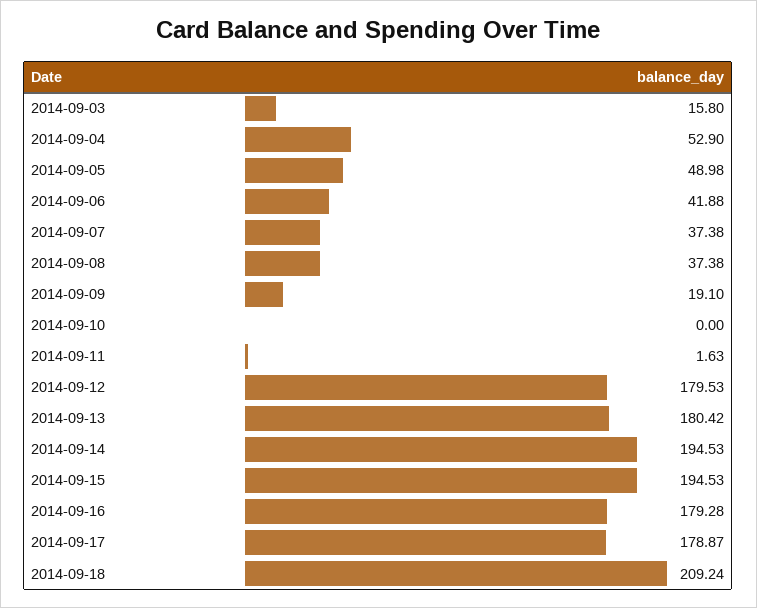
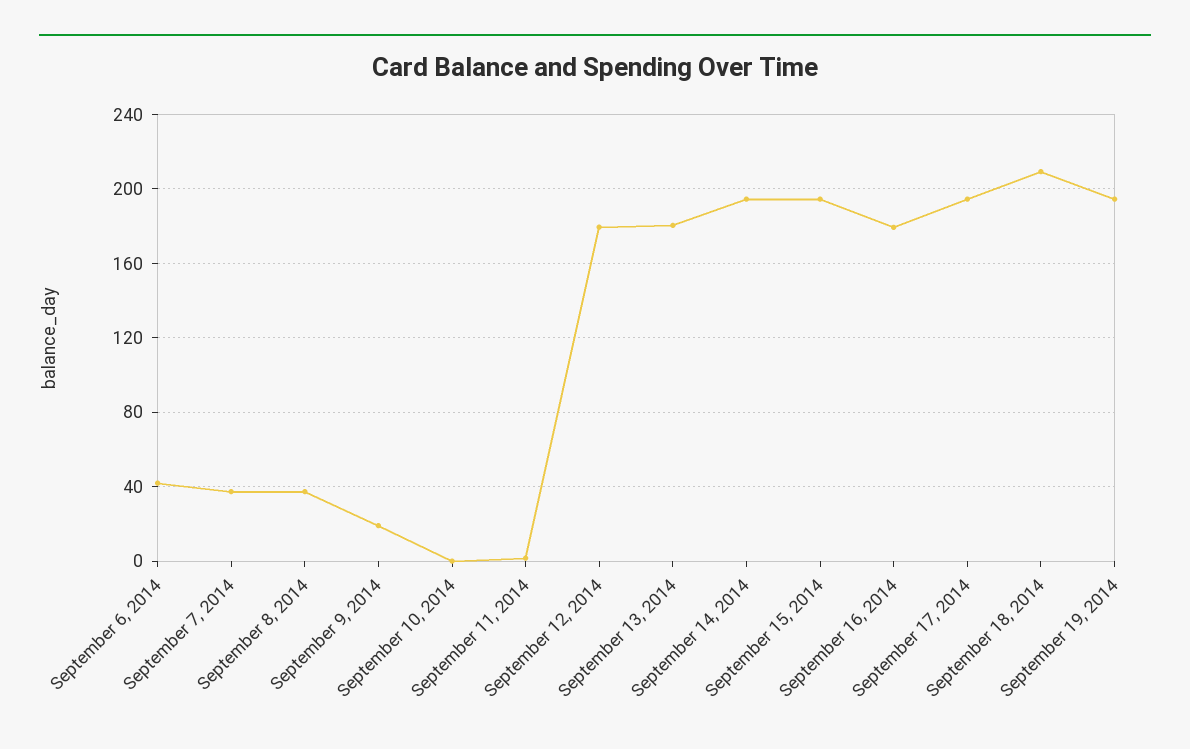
2014-09-03: 15.8 -> none
2014-09-04: 52.9 -> none
2014-09-05: 48.98 -> none
2014-09-17: 178.87 -> 195
September 19, 2014: none -> 195

